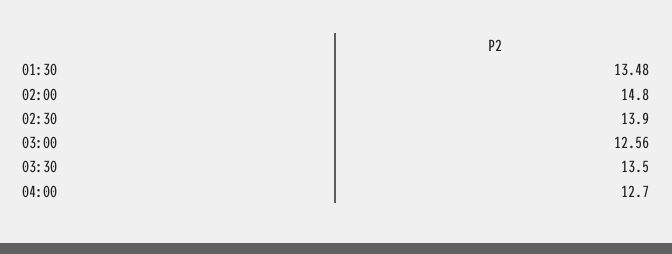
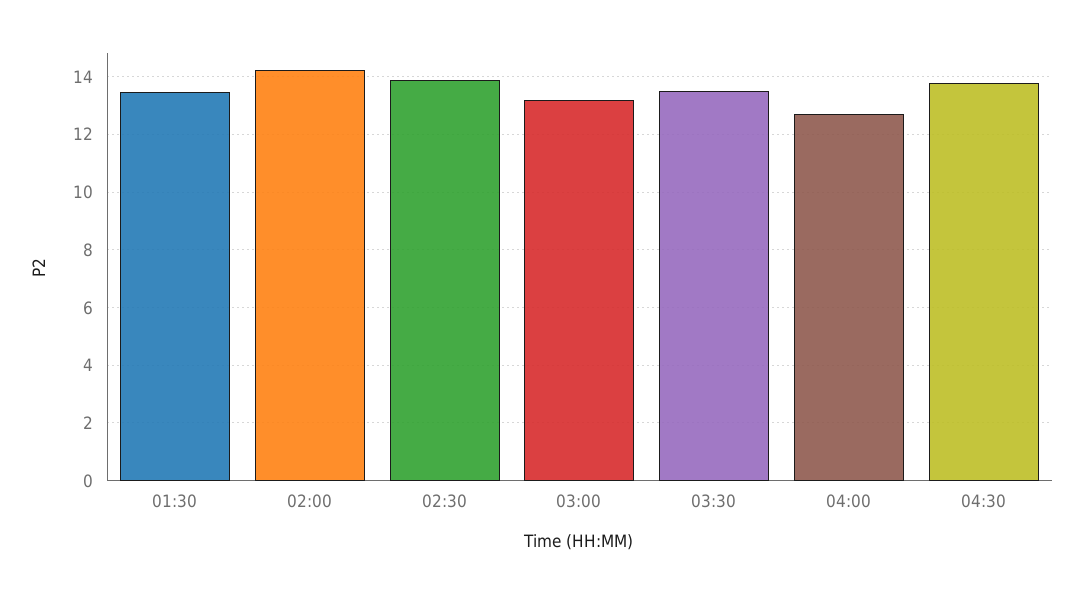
02:00: 14.8 -> 14.25
03:00: 12.56 -> 13.25
04:30: none -> 13.75

